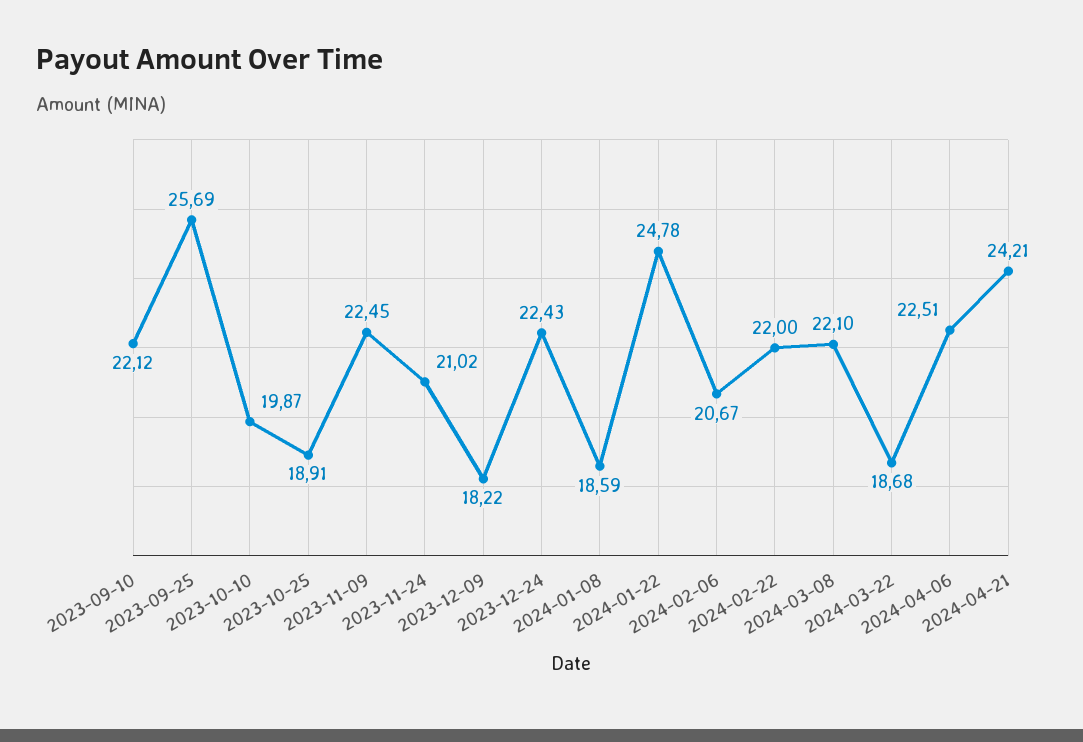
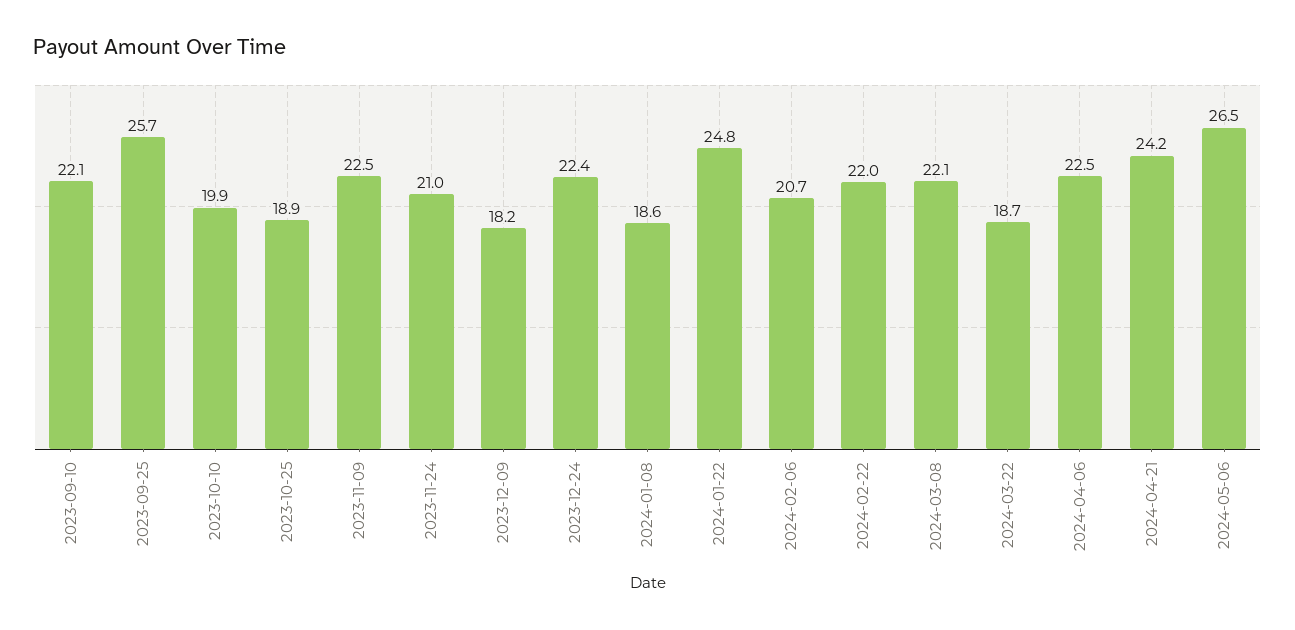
2024-05-06: none -> 26.5

